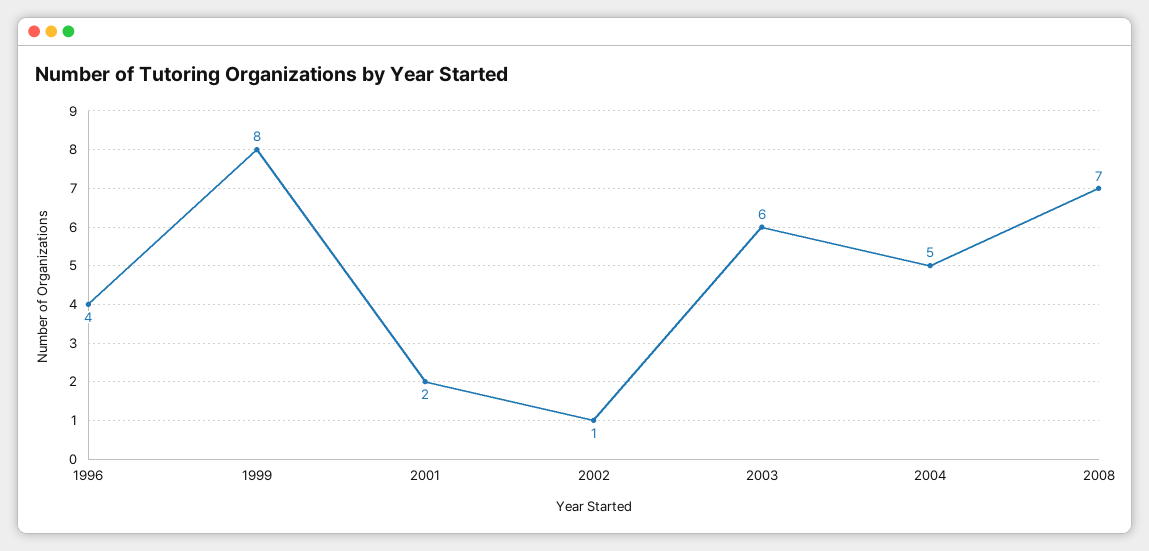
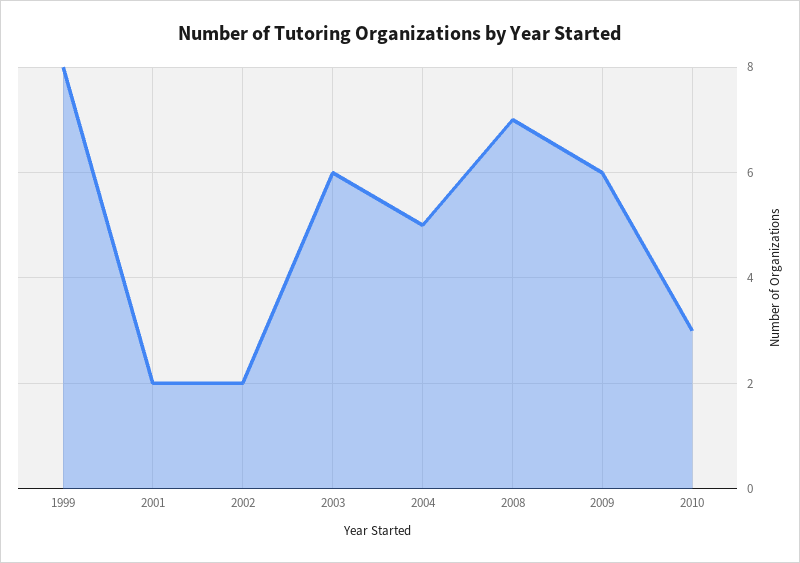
1996: 4 -> none
2002: 1 -> 2
2009: none -> 6
2010: none -> 3

